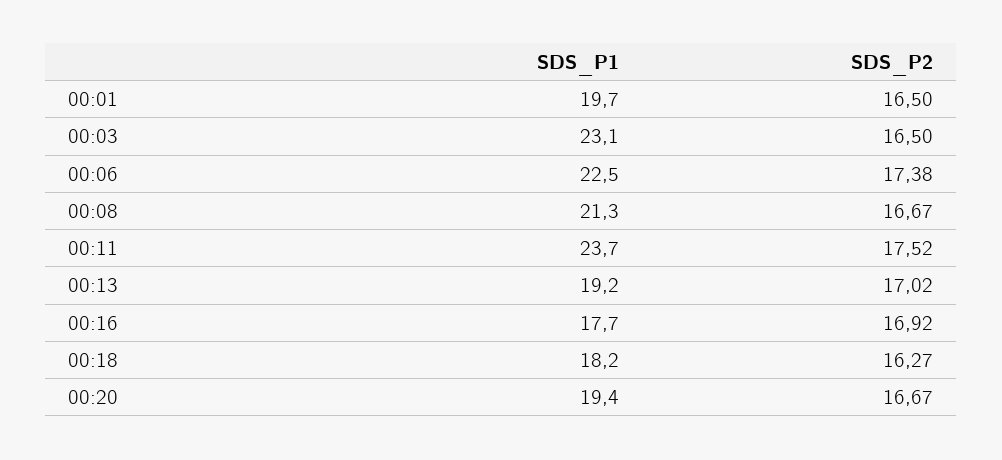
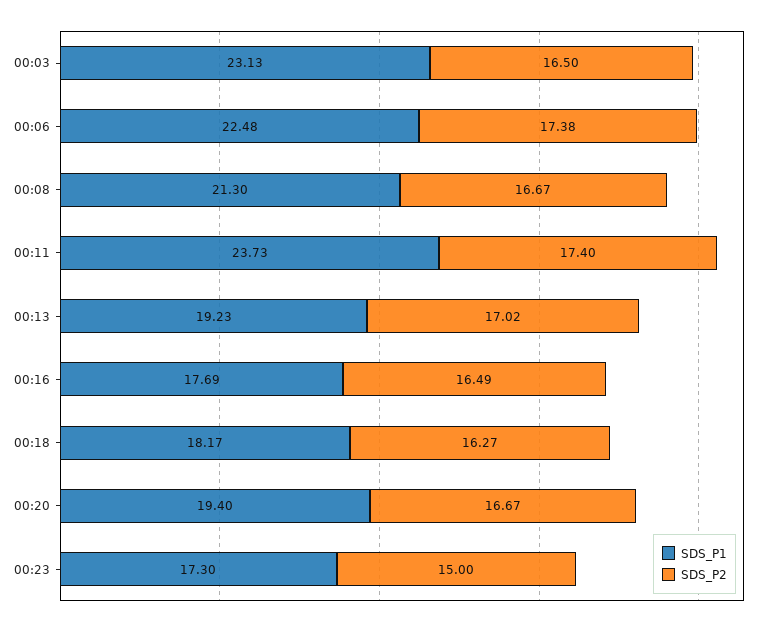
SDS_P1, 00:01: 19.7 -> none
SDS_P2, 00:01: 16.5 -> none
SDS_P2, 00:11: 17.52 -> 17.4
SDS_P2, 00:16: 16.92 -> 16.49
SDS_P1, 00:23: none -> 17.3
SDS_P2, 00:23: none -> 15

